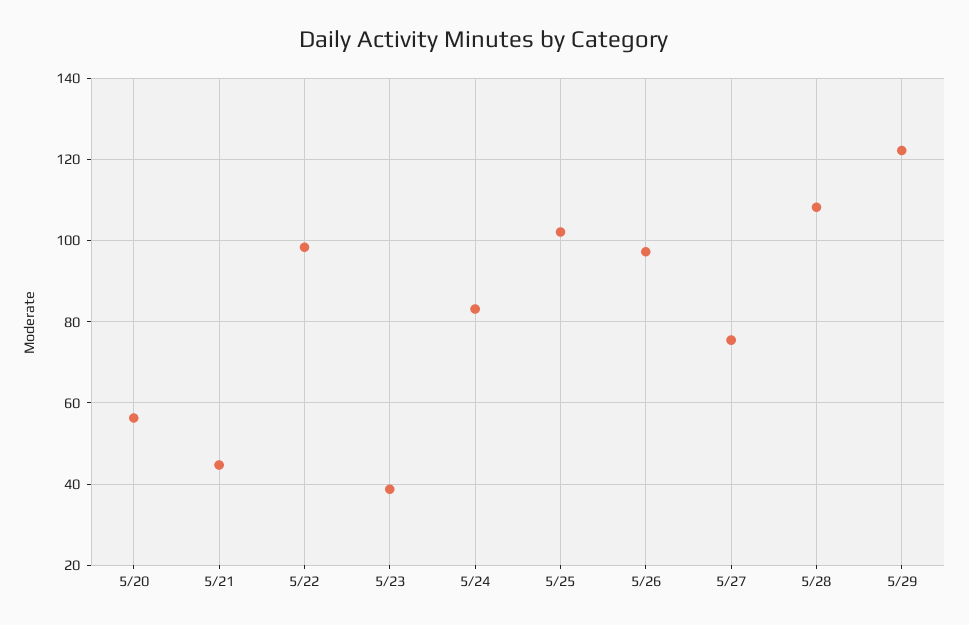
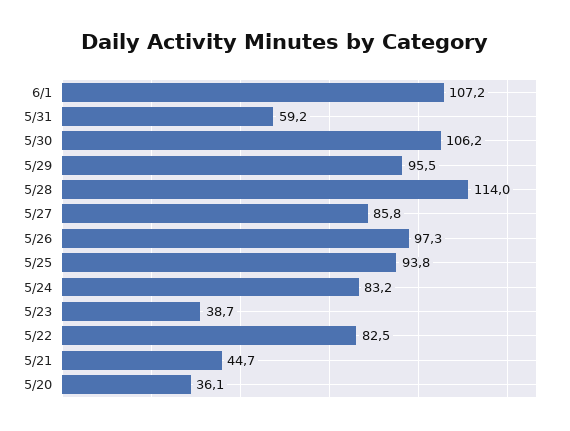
5/20: 56 -> 36.1
5/22: 98 -> 82.5
5/25: 102 -> 93.8
5/27: 76 -> 85.8
5/28: 108 -> 114
5/29: 122 -> 95.5
6/1: none -> 107.2
5/31: none -> 59.2
5/30: none -> 106.2

